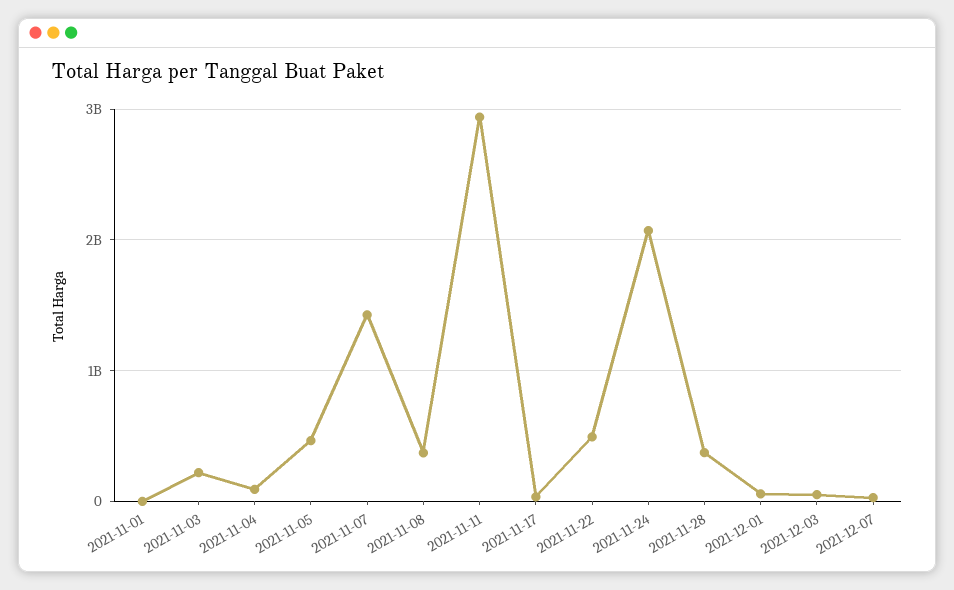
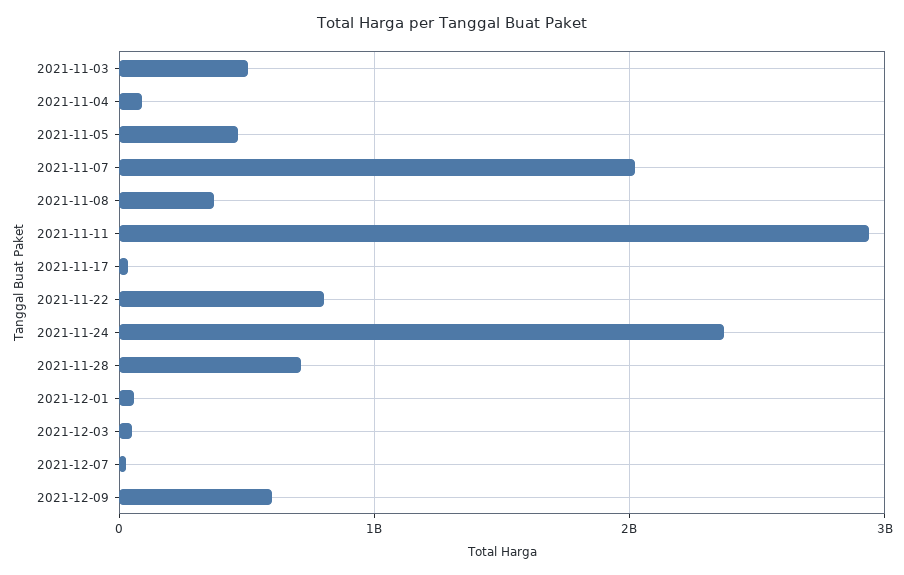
2021-11-01: 0 -> none
2021-11-03: 200000000 -> 500000000
2021-11-07: 1400000000 -> 2000000000
2021-11-22: 500000000 -> 800000000
2021-11-24: 2100000000 -> 2400000000
2021-11-28: 400000000 -> 700000000
2021-12-09: none -> 600000000

